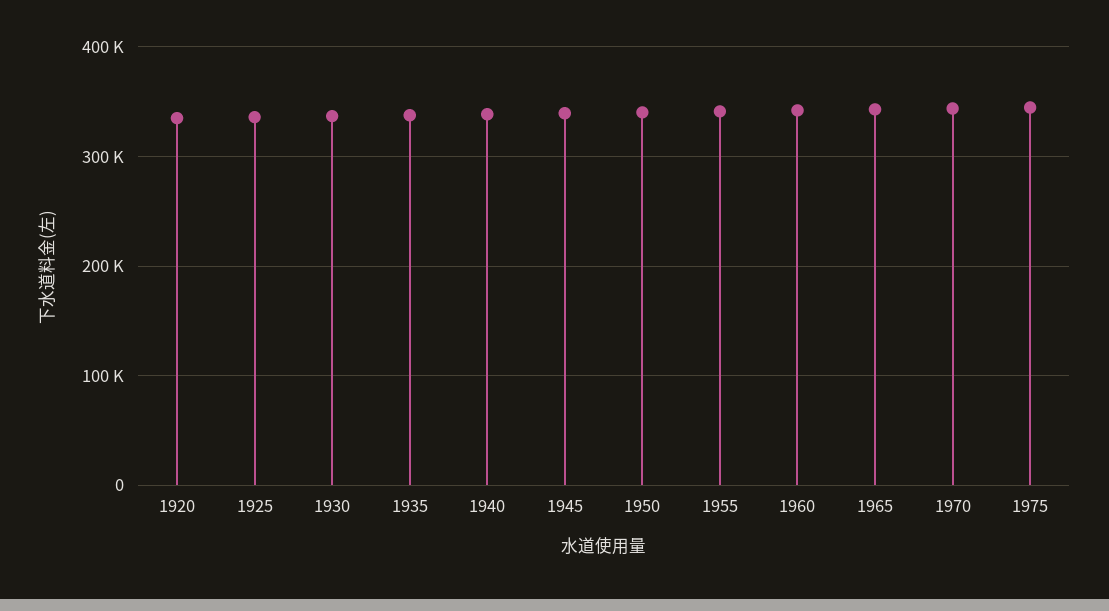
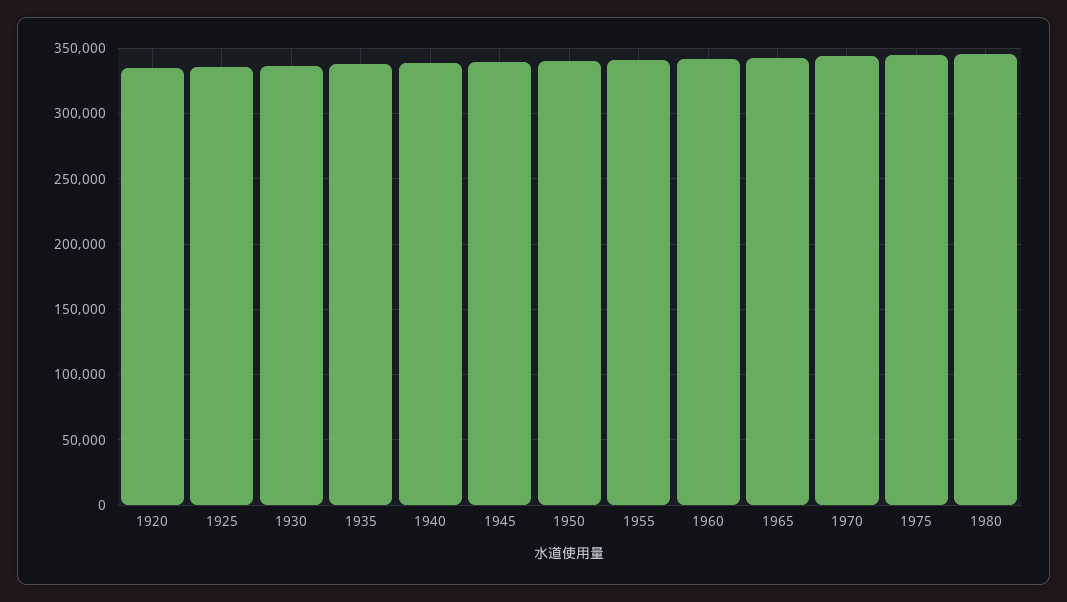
1980: none -> 345000

